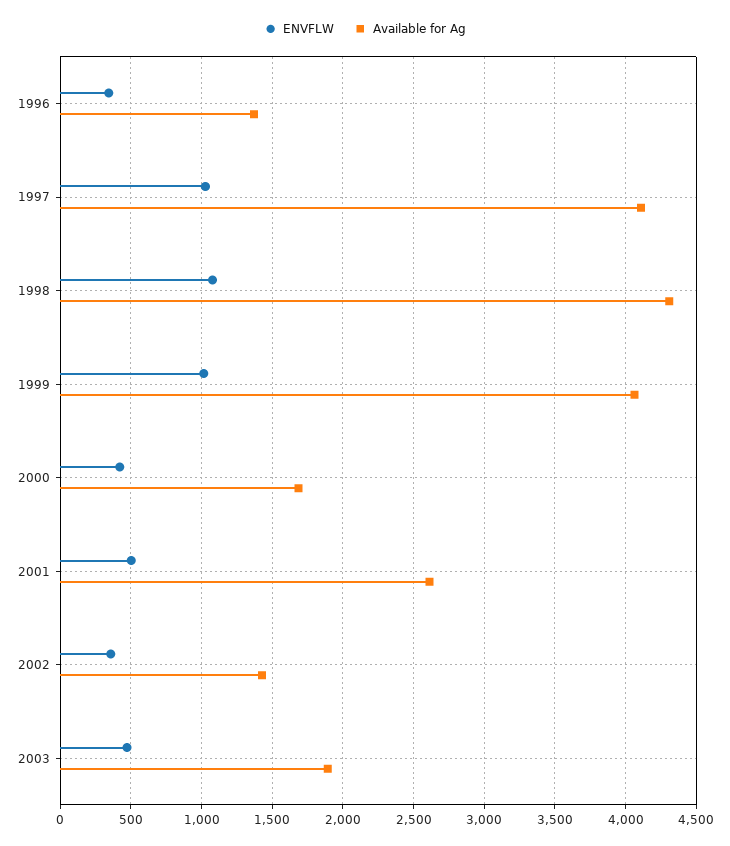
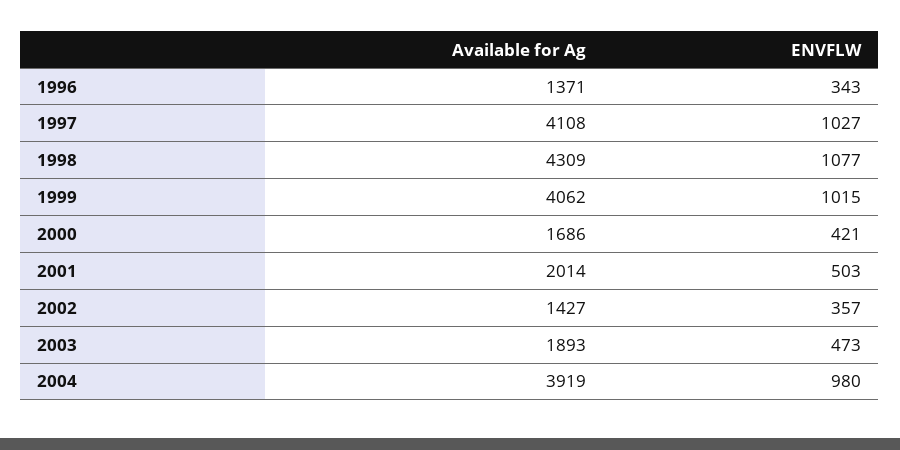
Available for Ag, 2001: 2600 -> 2014
Available for Ag, 2004: none -> 3919
ENVFLW, 2004: none -> 980

